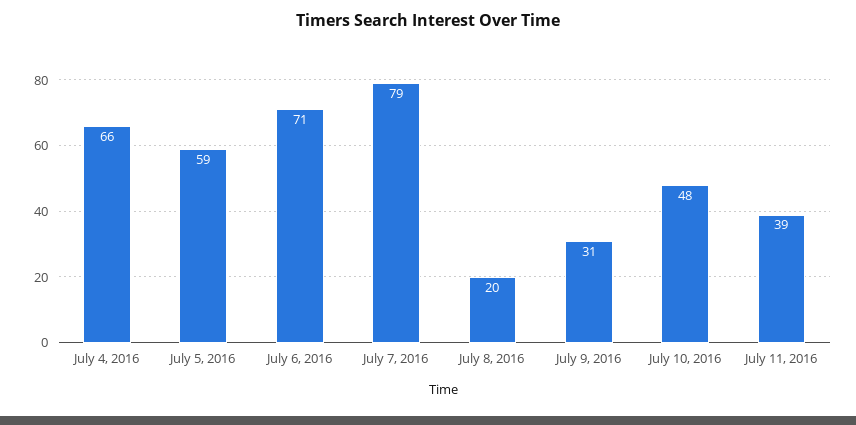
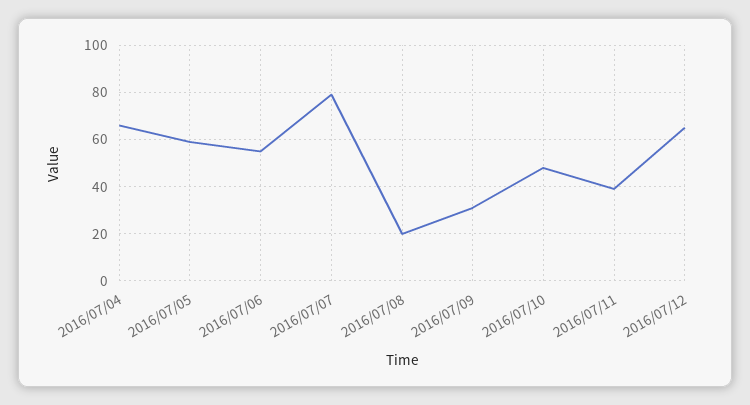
July 6, 2016: 71 -> 55
2016/07/12: none -> 65

